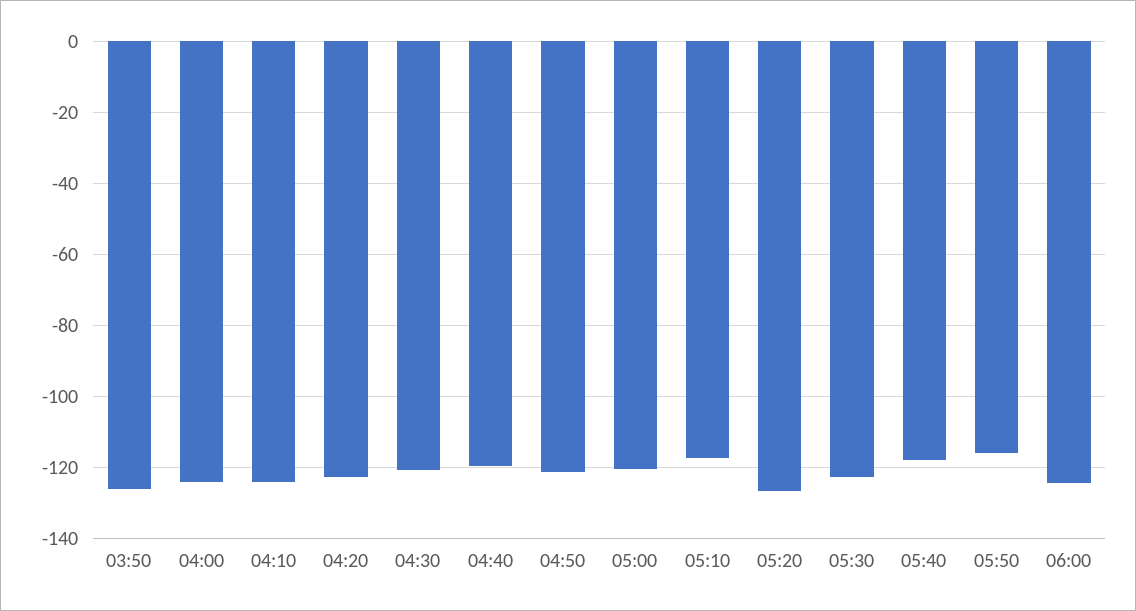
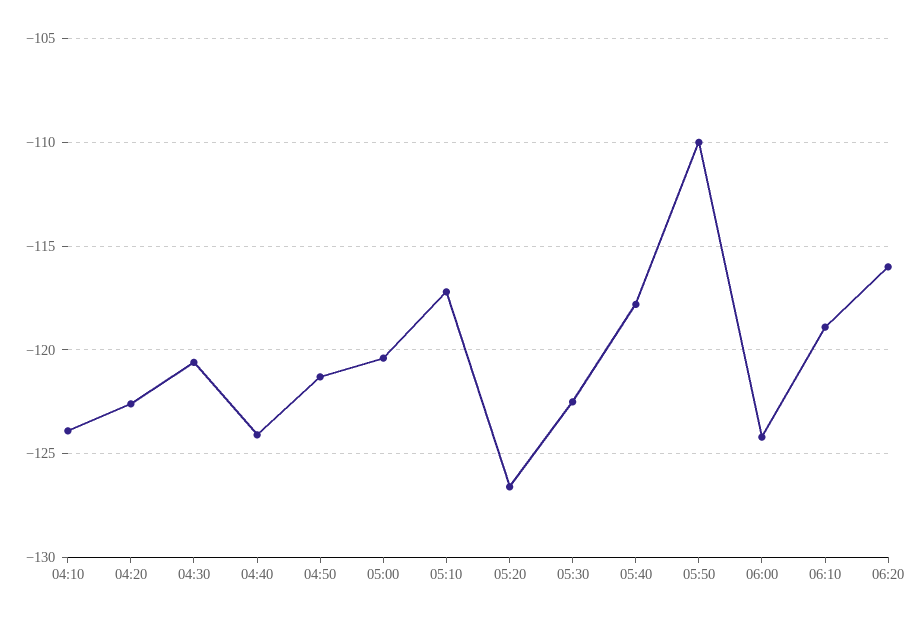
03:50: -126 -> none
04:00: -124 -> none
04:40: -120 -> -124
05:50: -116 -> -110
06:10: none -> -119
06:20: none -> -116

